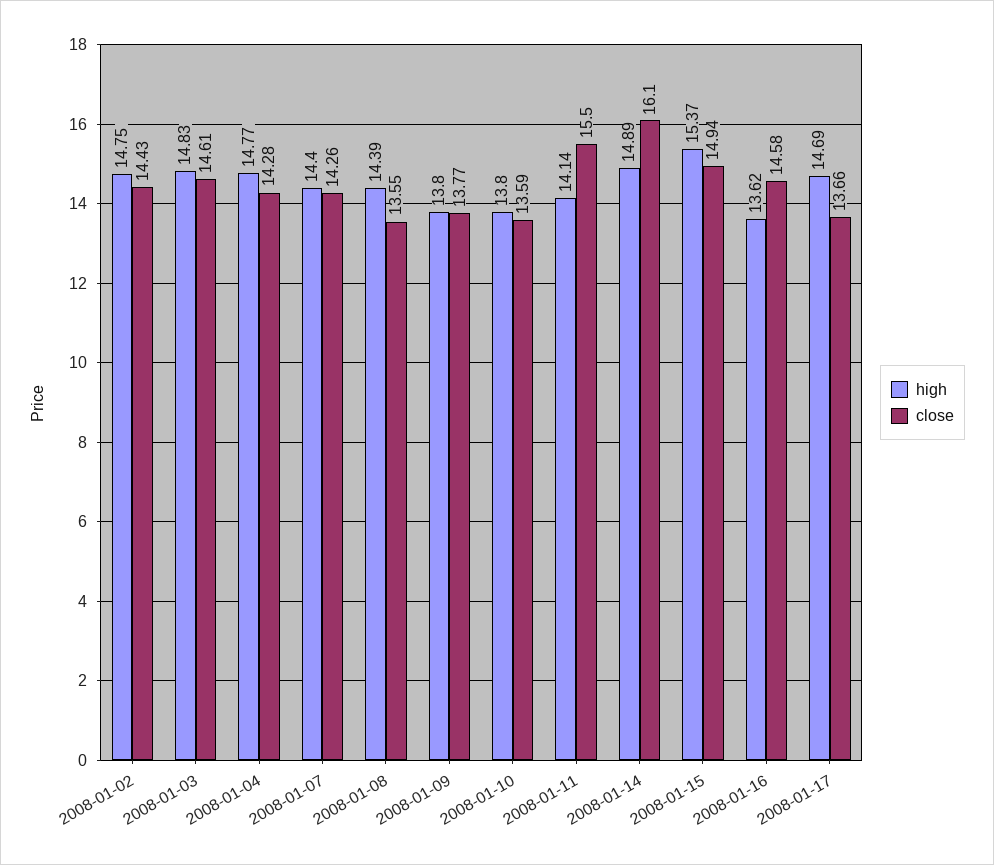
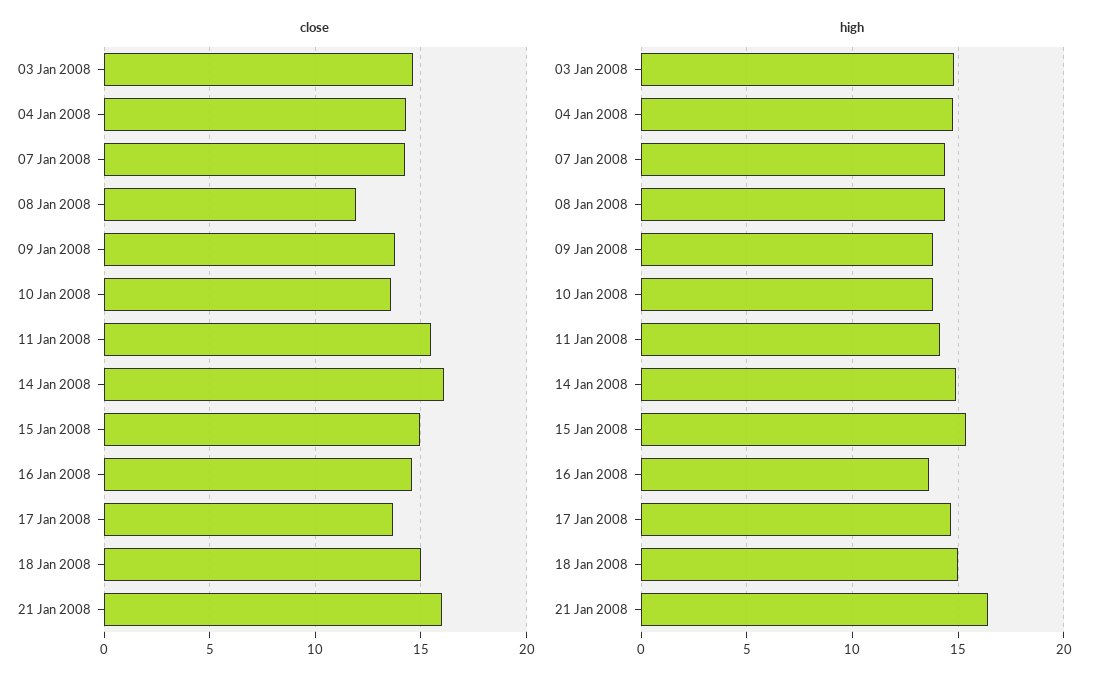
high, 2008-01-02: 14.75 -> none
close, 2008-01-02: 14.43 -> none
close, 2008-01-08: 13.55 -> 12
close, 18 Jan 2008: none -> 15
close, 21 Jan 2008: none -> 16
high, 18 Jan 2008: none -> 15
high, 21 Jan 2008: none -> 16.5

